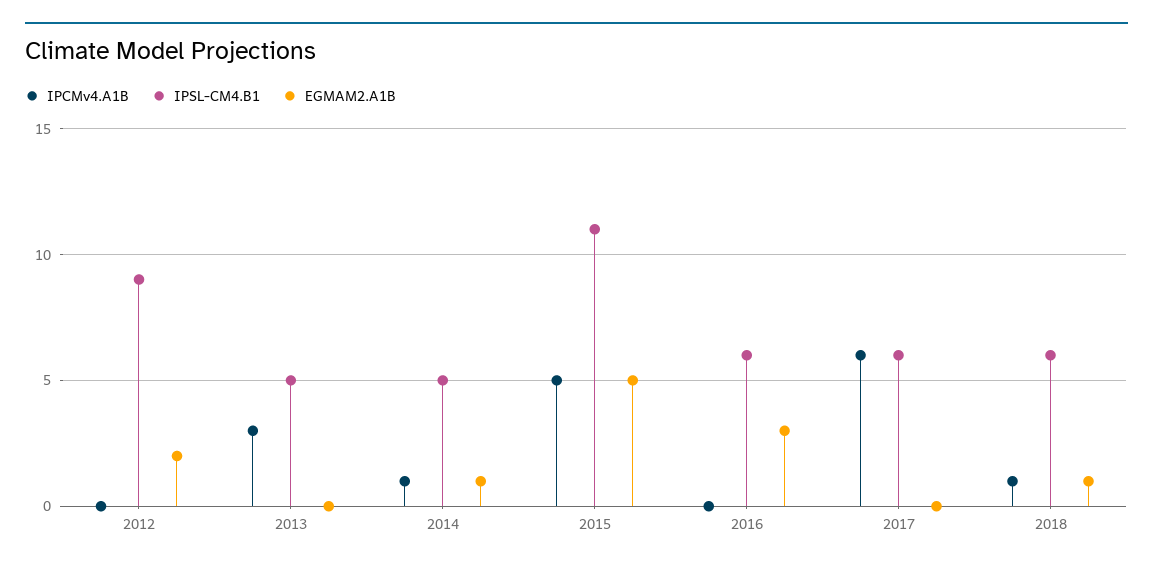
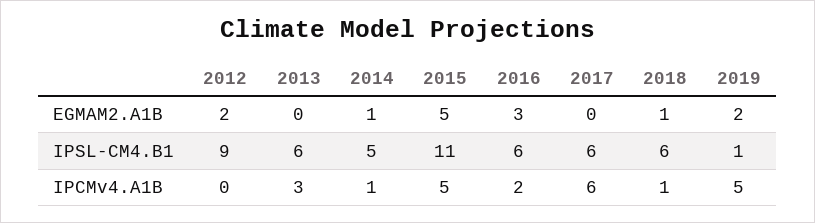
IPSL-CM4.B1, 2013: 5 -> 6
IPCMv4.A1B, 2016: 0 -> 2
EGMAM2.A1B, 2019: none -> 2
IPSL-CM4.B1, 2019: none -> 1
IPCMv4.A1B, 2019: none -> 5

